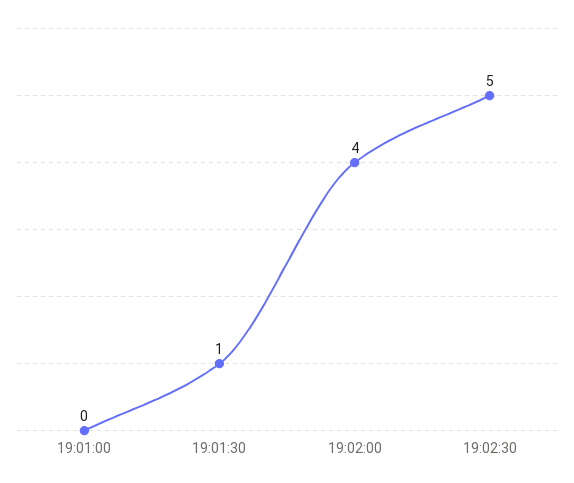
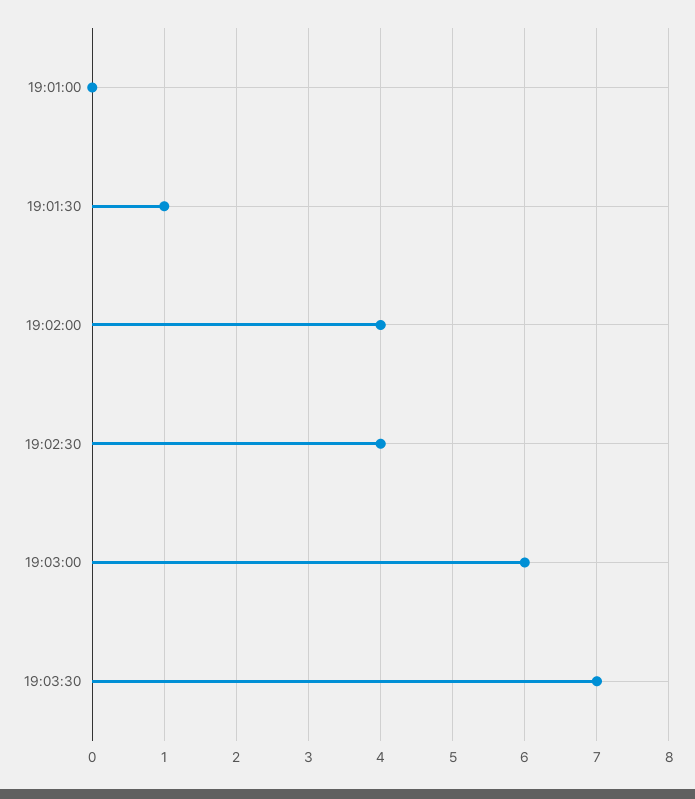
19:02:30: 5 -> 4
19:03:00: none -> 6
19:03:30: none -> 7

